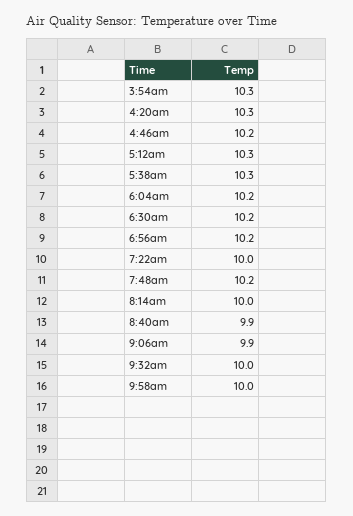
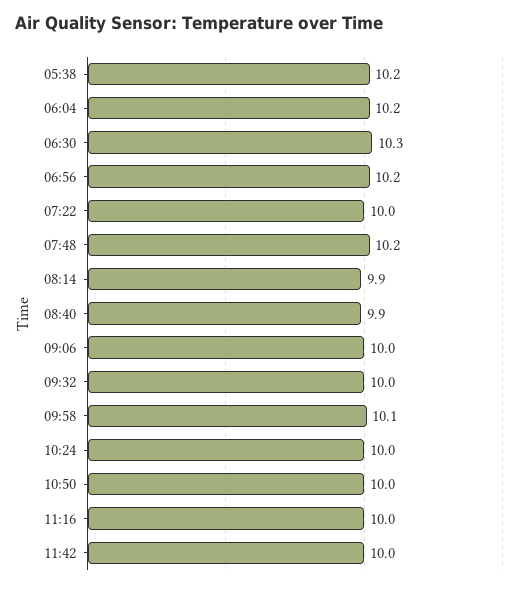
3:54am: 10.3 -> none
4:20am: 10.3 -> none
4:46am: 10.2 -> none
5:12am: 10.3 -> none
5:38am: 10.3 -> 10.2
6:30am: 10.2 -> 10.3
8:14am: 10 -> 9.9
9:06am: 9.9 -> 10
9:58am: 10 -> 10.1
10:24: none -> 10
10:50: none -> 10
11:16: none -> 10
11:42: none -> 10

